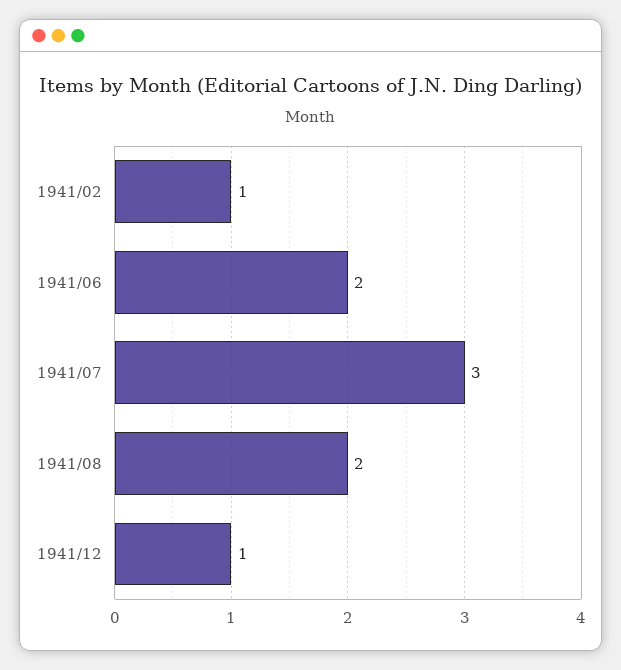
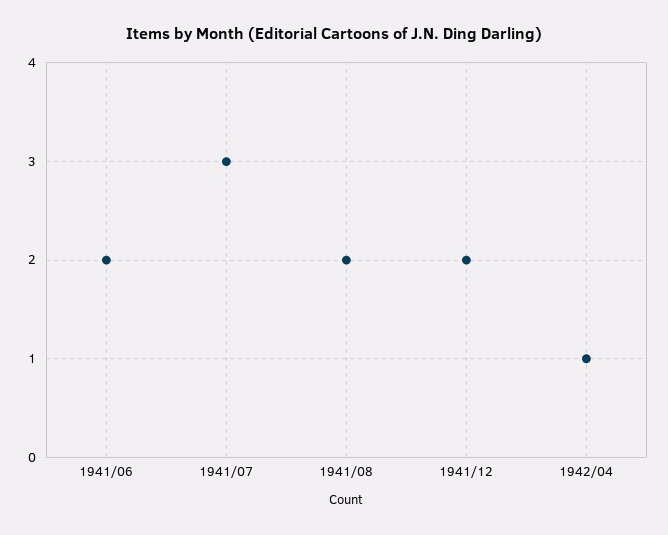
1941/02: 1 -> none
1941/12: 1 -> 2
1942/04: none -> 1

